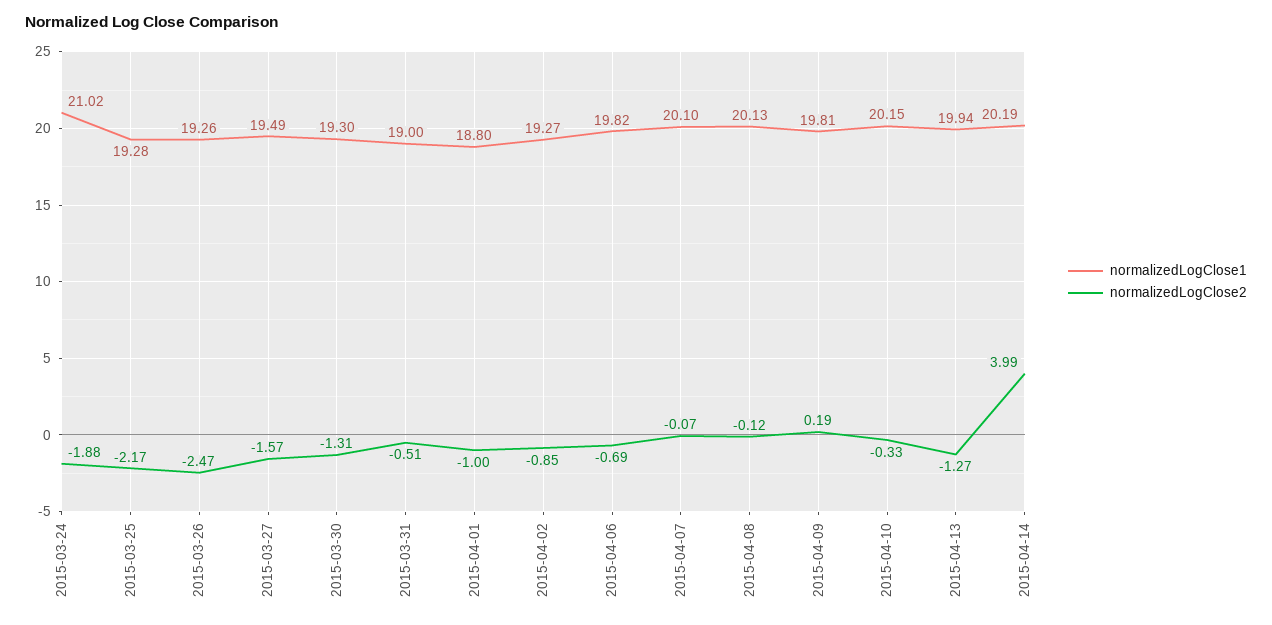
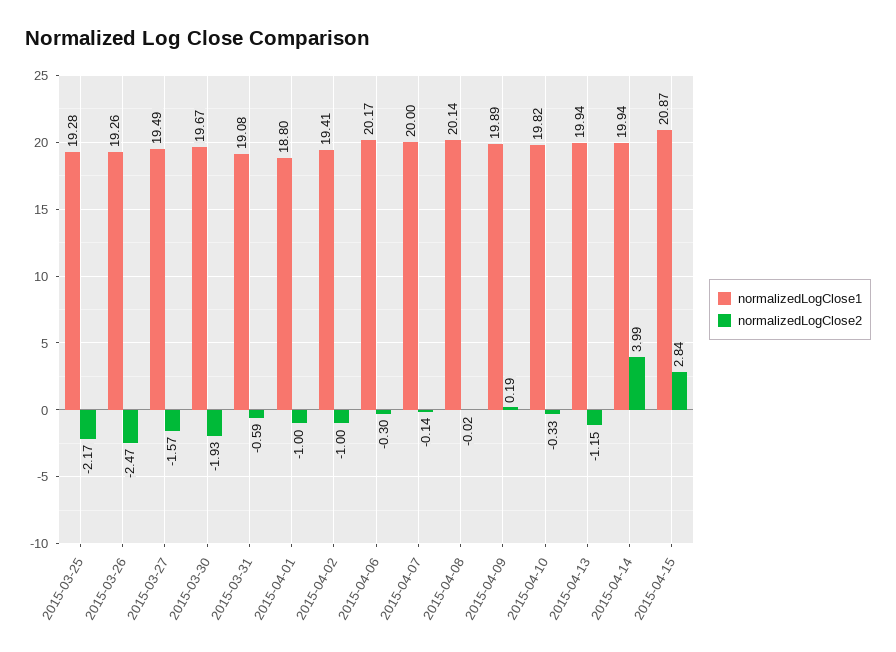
normalizedLogClose1, 2015-03-24: 21.02 -> none
normalizedLogClose2, 2015-03-24: -1.88 -> none
normalizedLogClose1, 2015-03-30: 19.3 -> 19.67
normalizedLogClose2, 2015-03-30: -1.31 -> -1.93
normalizedLogClose1, 2015-03-31: 19 -> 19.08
normalizedLogClose2, 2015-03-31: -0.51 -> -0.59
normalizedLogClose1, 2015-04-02: 19.27 -> 19.41
normalizedLogClose2, 2015-04-02: -0.85 -> -1
normalizedLogClose1, 2015-04-06: 19.82 -> 20.17
normalizedLogClose2, 2015-04-06: -0.69 -> -0.3
normalizedLogClose1, 2015-04-07: 20.1 -> 20
normalizedLogClose2, 2015-04-07: -0.07 -> -0.14
normalizedLogClose1, 2015-04-08: 20.13 -> 20.14
normalizedLogClose2, 2015-04-08: -0.12 -> -0.02
normalizedLogClose1, 2015-04-09: 19.81 -> 19.89
normalizedLogClose1, 2015-04-10: 20.15 -> 19.82
normalizedLogClose2, 2015-04-13: -1.27 -> -1.15
normalizedLogClose1, 2015-04-14: 20.19 -> 19.94
normalizedLogClose1, 2015-04-15: none -> 20.87
normalizedLogClose2, 2015-04-15: none -> 2.84

